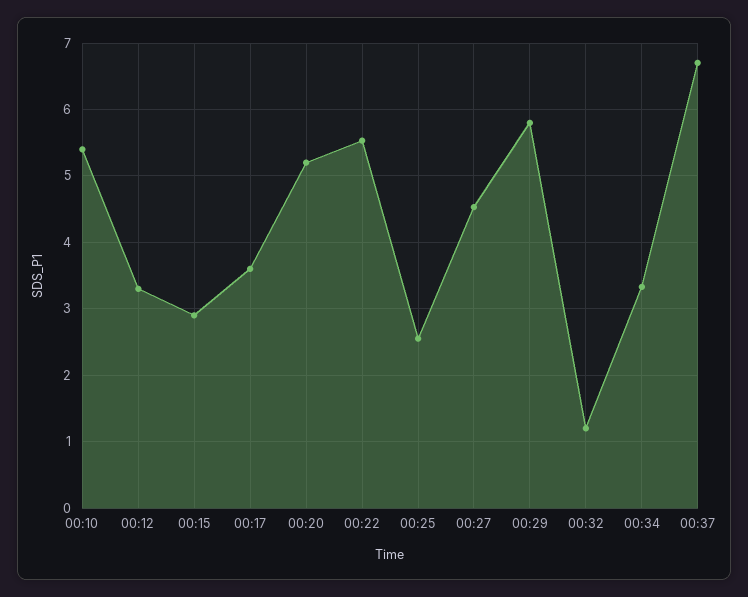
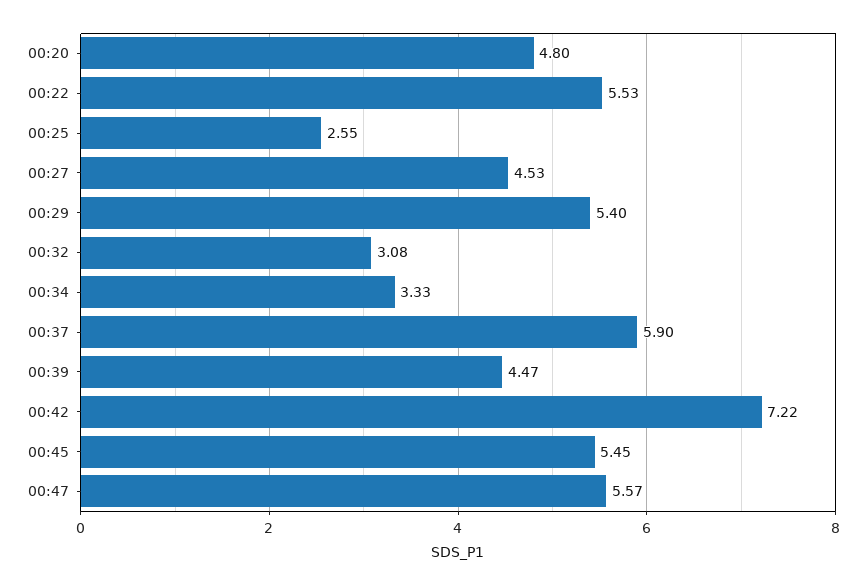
00:10: 5.4 -> none
00:12: 3.3 -> none
00:15: 2.9 -> none
00:17: 3.6 -> none
00:20: 5.2 -> 4.8
00:29: 5.8 -> 5.4
00:32: 1.2 -> 3.08
00:37: 6.7 -> 5.9
00:39: none -> 4.47
00:42: none -> 7.22
00:45: none -> 5.45
00:47: none -> 5.57

